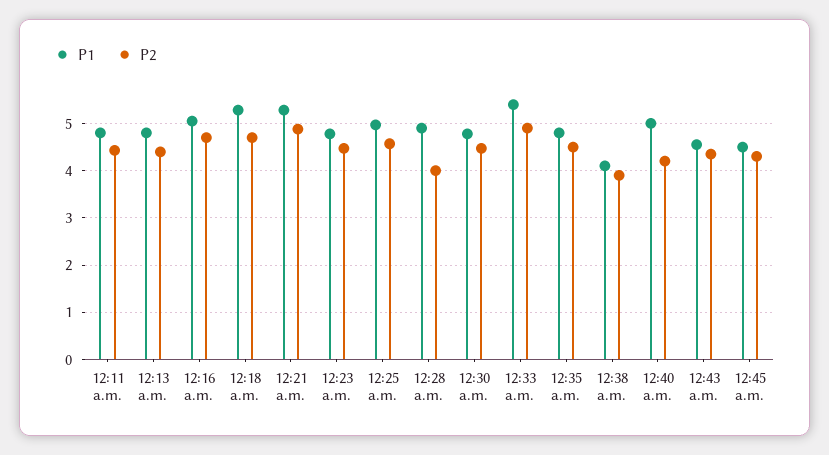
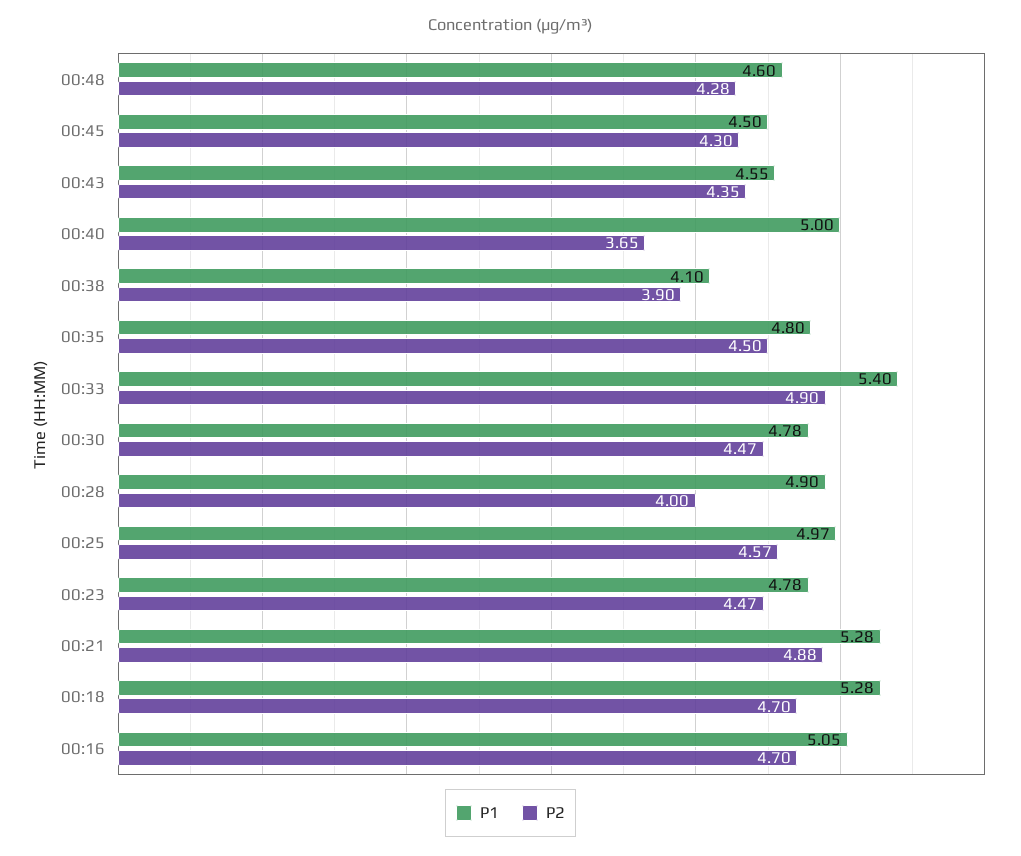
P1, 12:11 a.m.: 4.8 -> none
P2, 12:11 a.m.: 4.4 -> none
P1, 12:13 a.m.: 4.8 -> none
P2, 12:13 a.m.: 4.4 -> none
P2, 12:40 a.m.: 4.2 -> 3.65
P1, 00:48: none -> 4.6
P2, 00:48: none -> 4.28

